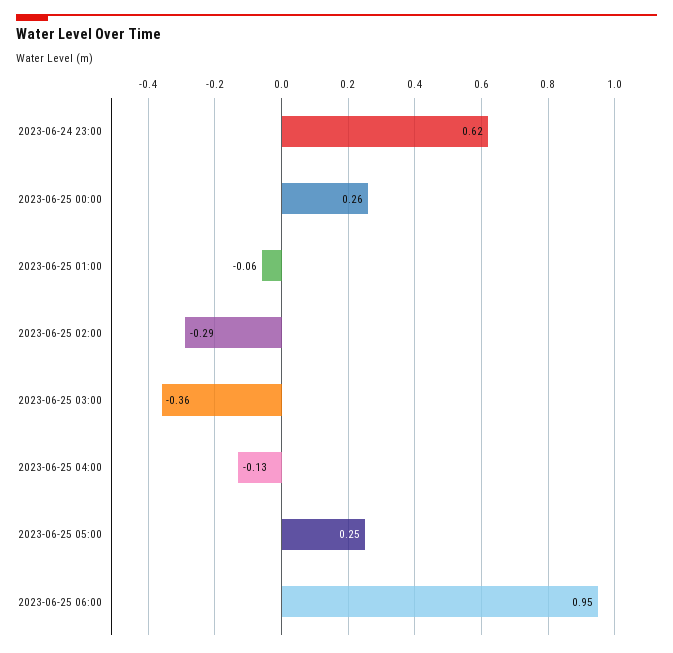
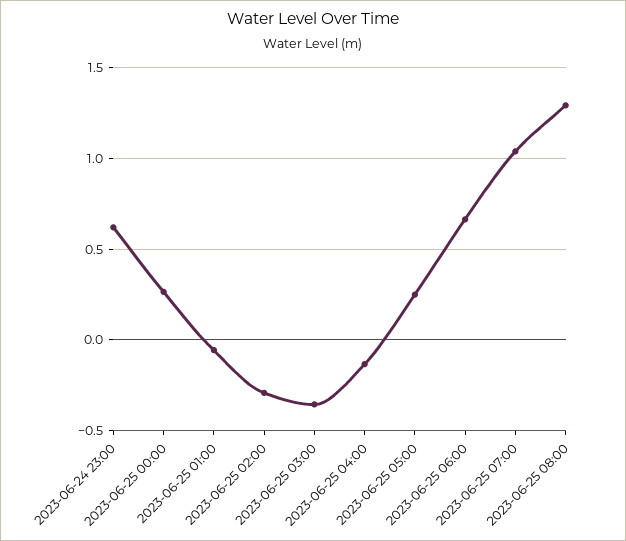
2023-06-25 06:00: 0.95 -> 0.65
2023-06-25 07:00: none -> 1.05
2023-06-25 08:00: none -> 1.3

